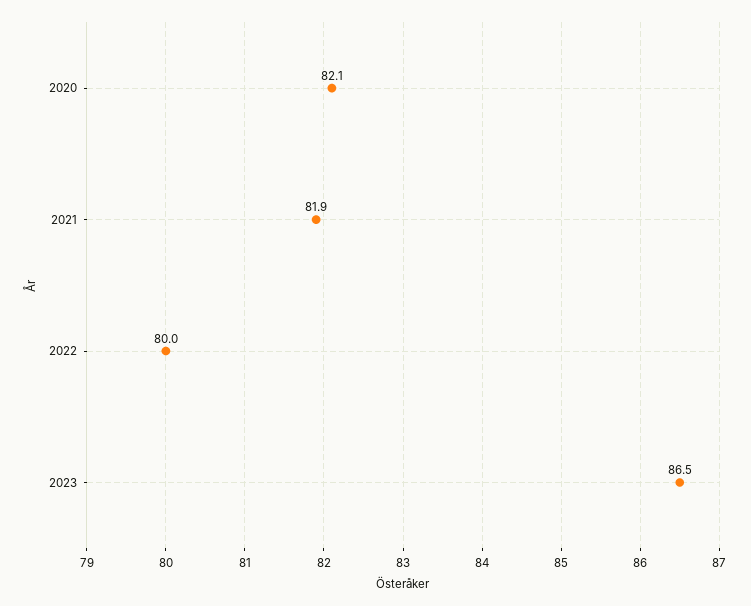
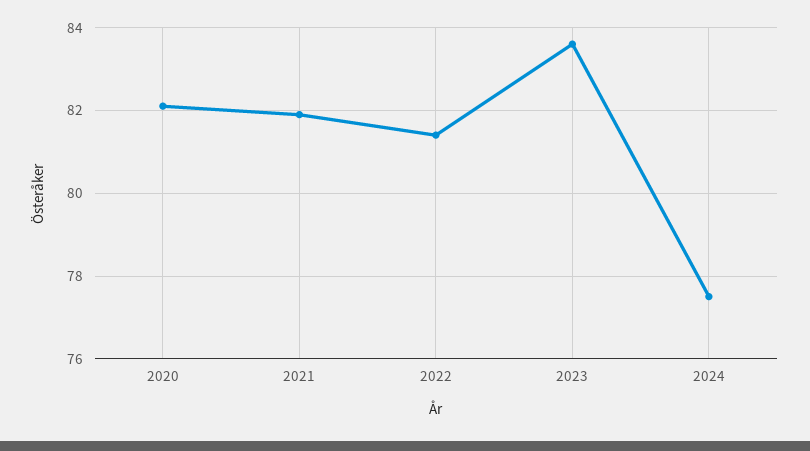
2022: 80 -> 81.5
2023: 86.5 -> 83.5
2024: none -> 77.5

